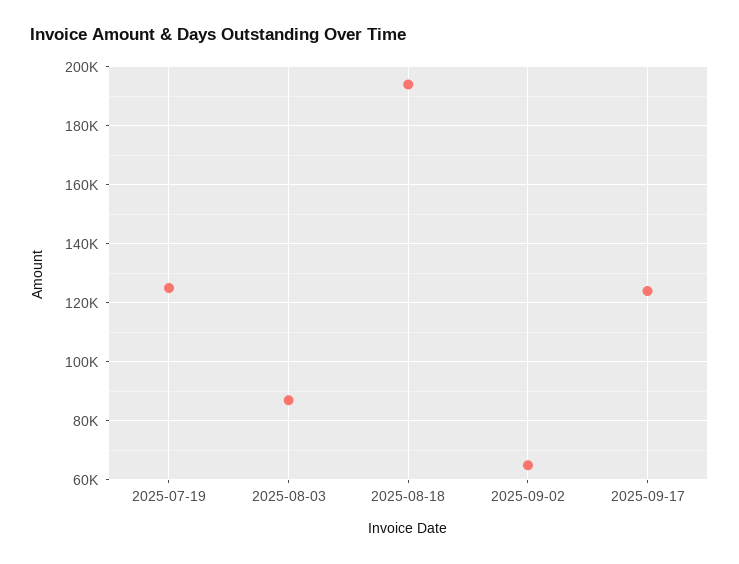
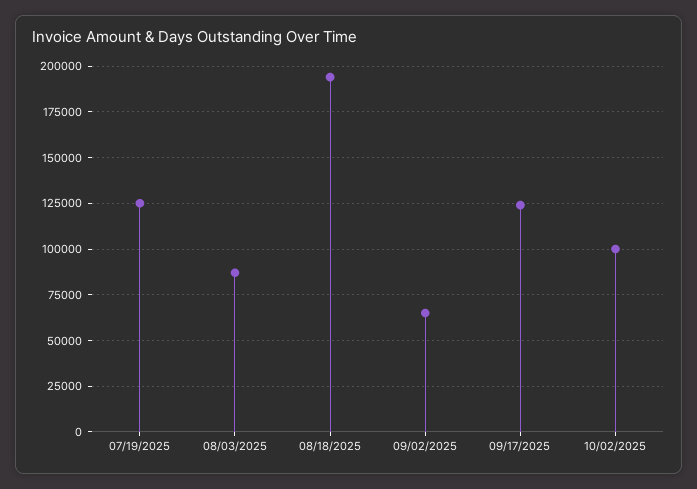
10/02/2025: none -> 100000

